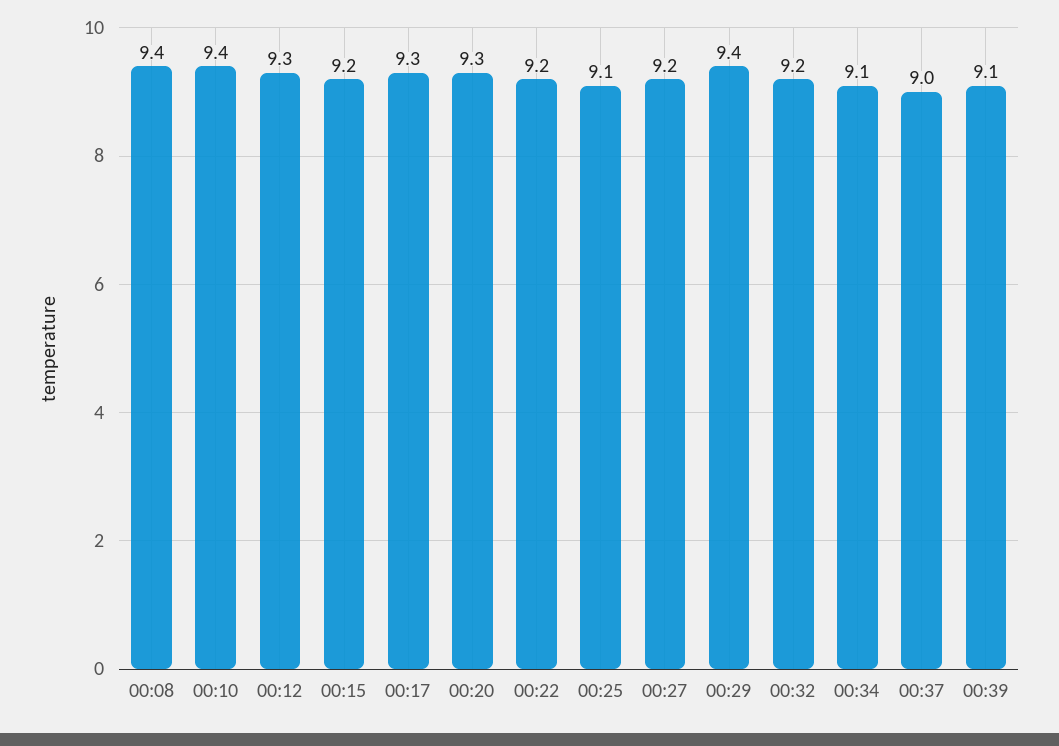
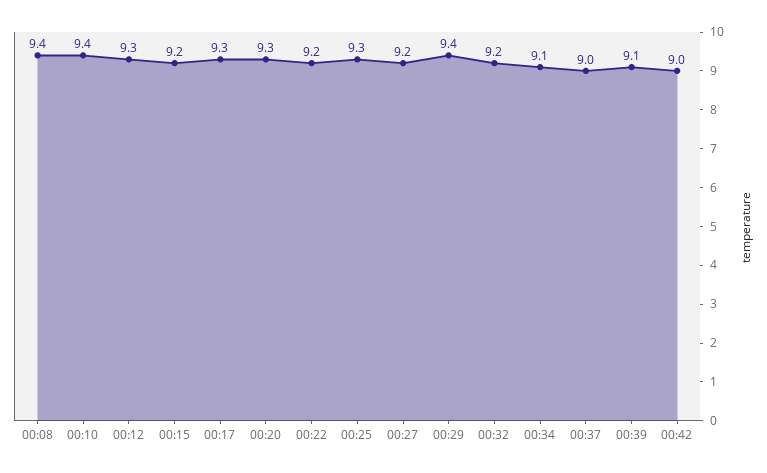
00:25: 9.1 -> 9.3
00:42: none -> 9

